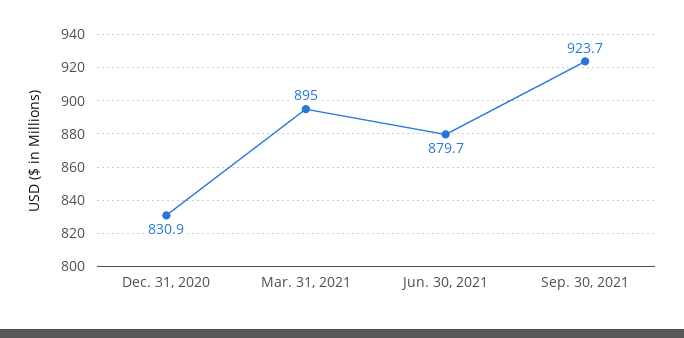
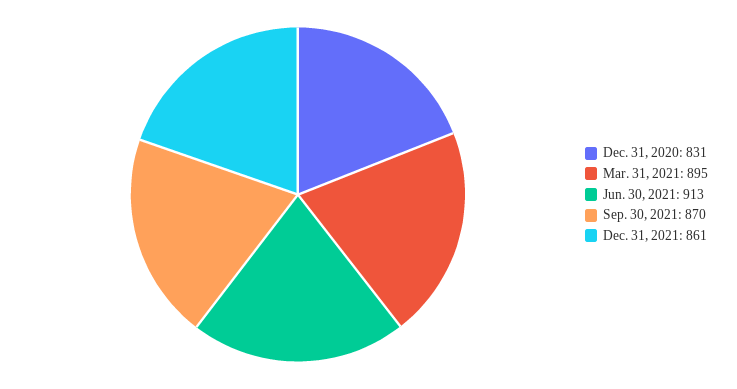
Jun. 30, 2021: 879.7 -> 913
Sep. 30, 2021: 923.7 -> 870
Dec. 31, 2021: none -> 861

